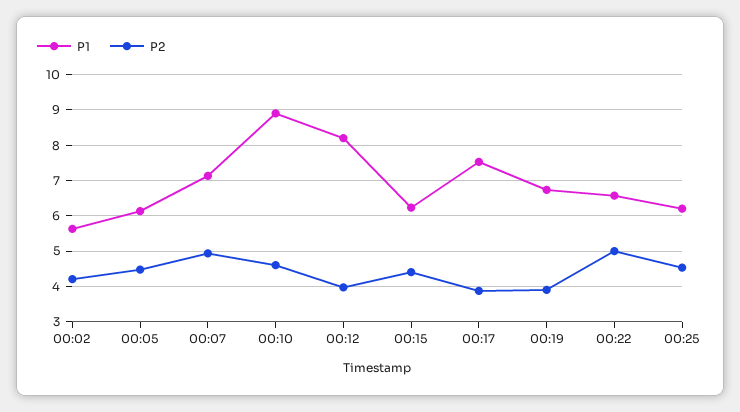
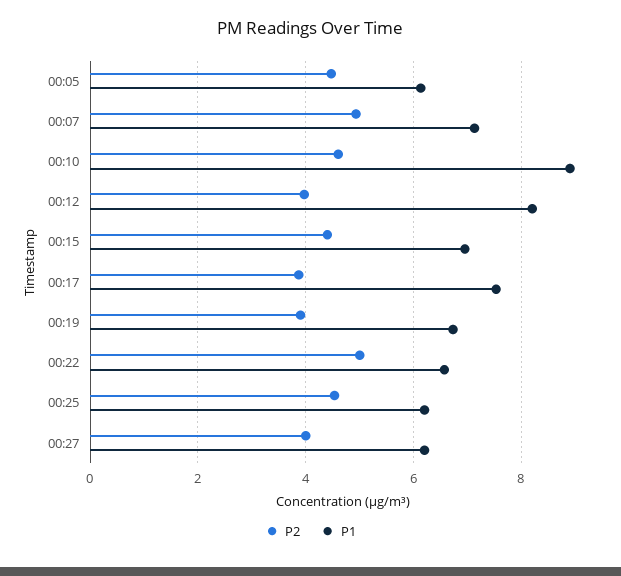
P1, 00:02: 5.6 -> none
P2, 00:02: 4.2 -> none
P1, 00:15: 6.2 -> 7
P2, 00:27: none -> 4
P1, 00:27: none -> 6.2

